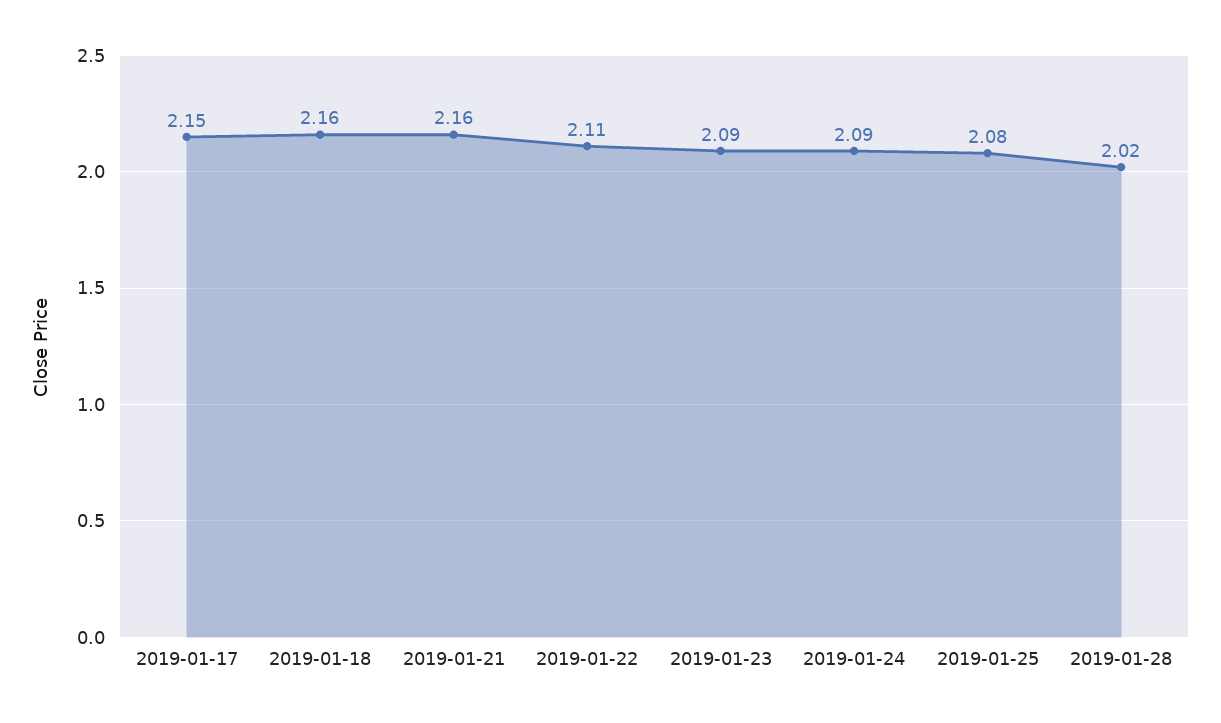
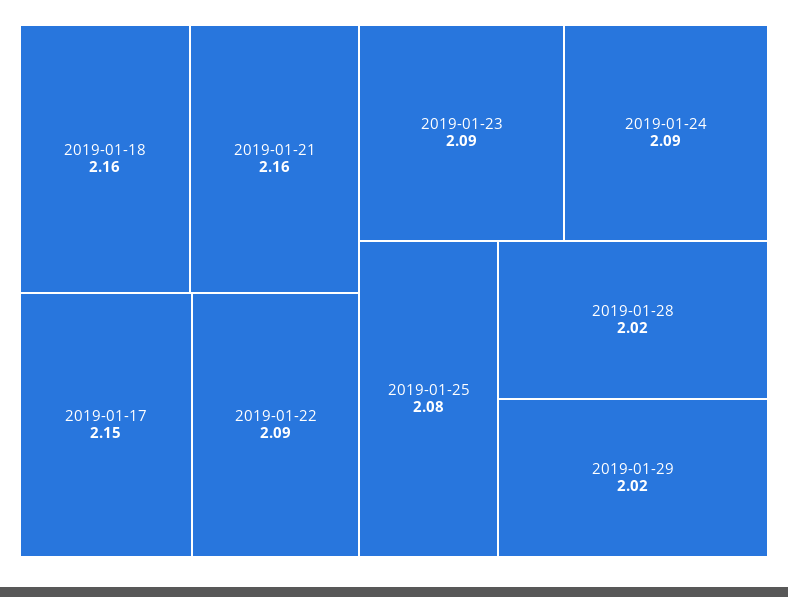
2019-01-22: 2.11 -> 2.09
2019-01-29: none -> 2.02

